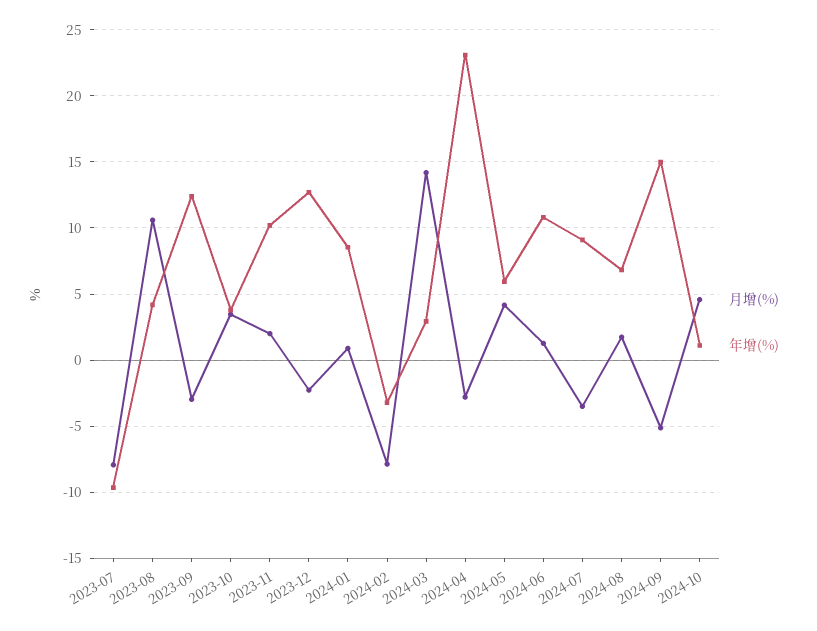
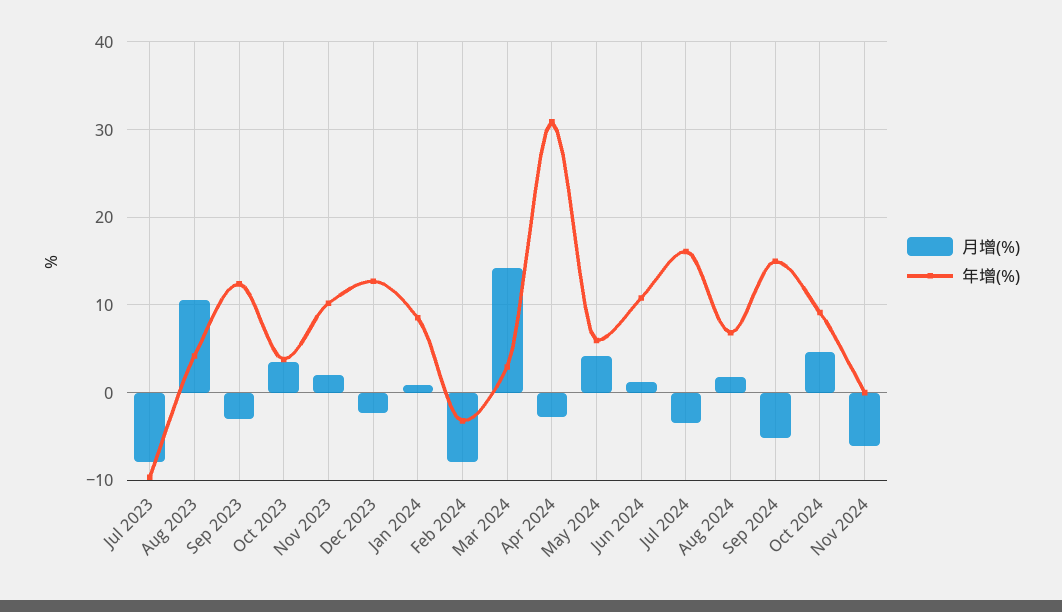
年增(%), 2024-04: 23 -> 31
年增(%), 2024-07: 9 -> 16
年增(%), 2024-10: 1 -> 9
月增(%), Nov 2024: none -> -6
年增(%), Nov 2024: none -> 0

